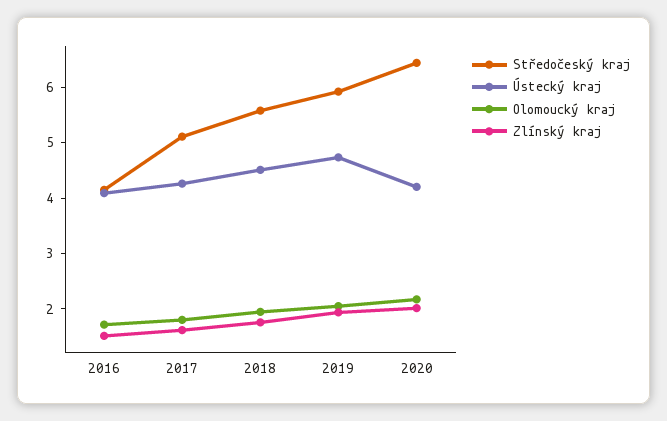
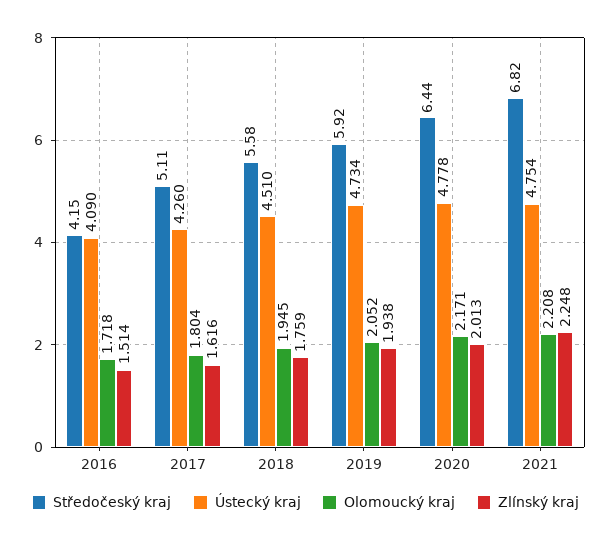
Ústecký kraj, 2020: 4.2 -> 4.778
Středočeský kraj, 2021: none -> 6.82
Ústecký kraj, 2021: none -> 4.754
Olomoucký kraj, 2021: none -> 2.208
Zlínský kraj, 2021: none -> 2.248

